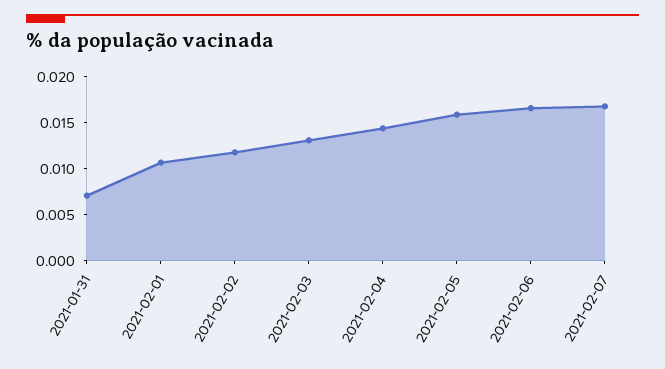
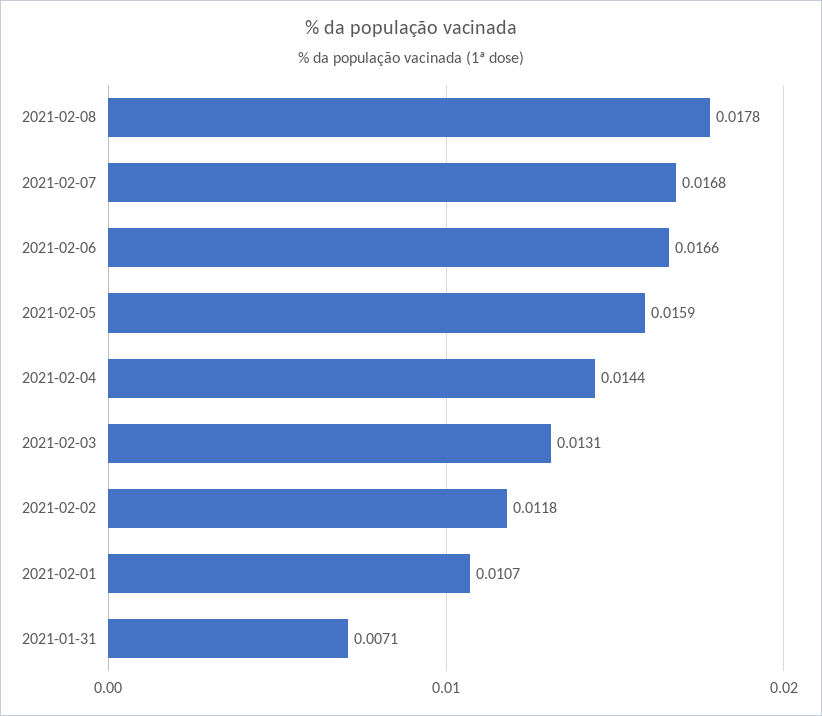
2021-02-08: none -> 0.0178

